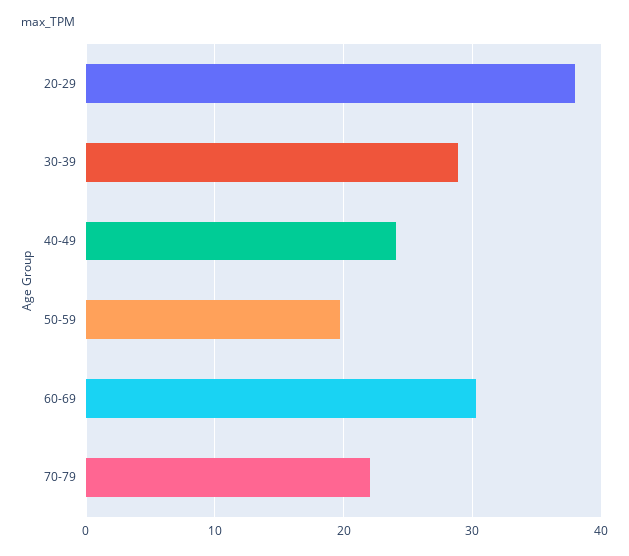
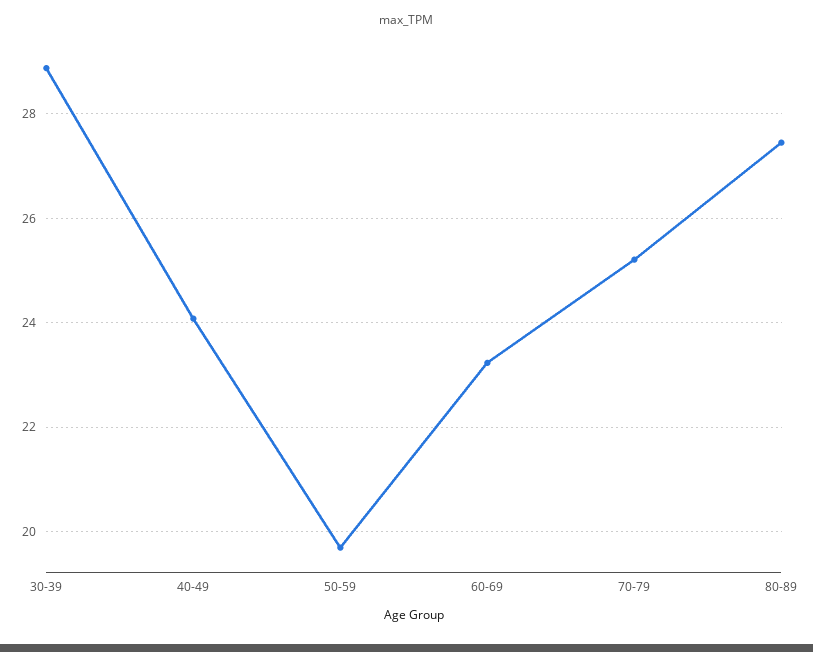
20-29: 38 -> none
60-69: 30 -> 23.2
70-79: 22 -> 25.2
80-89: none -> 27.4

